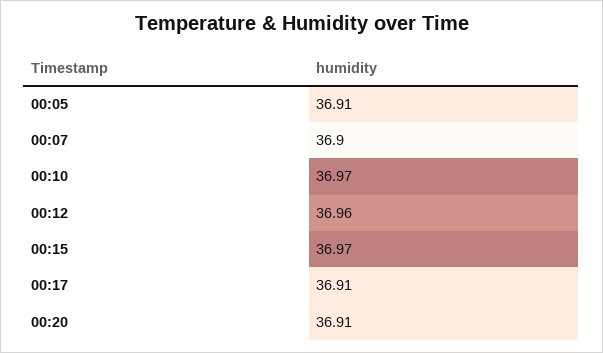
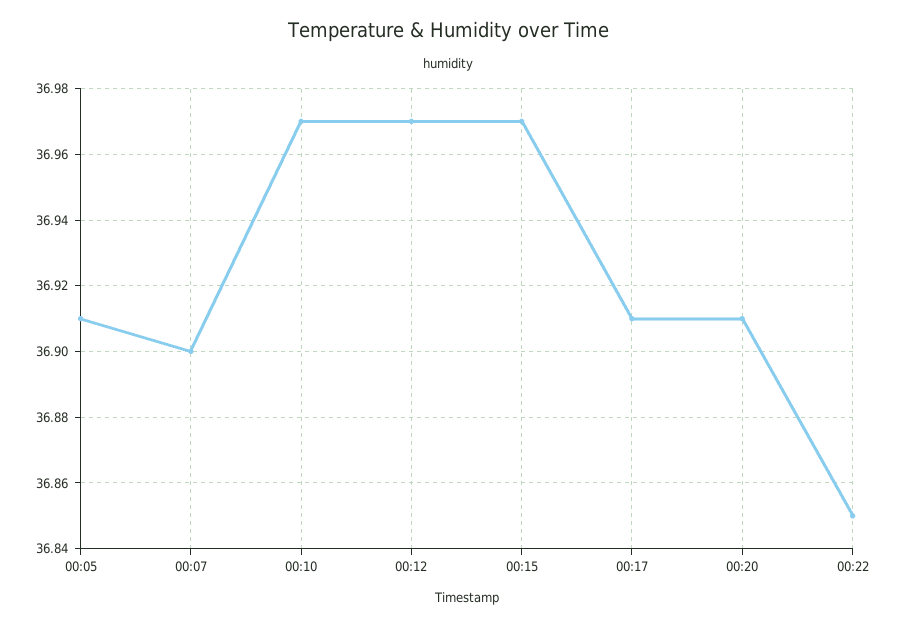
00:12: 36.96 -> 36.97
00:22: none -> 36.85

